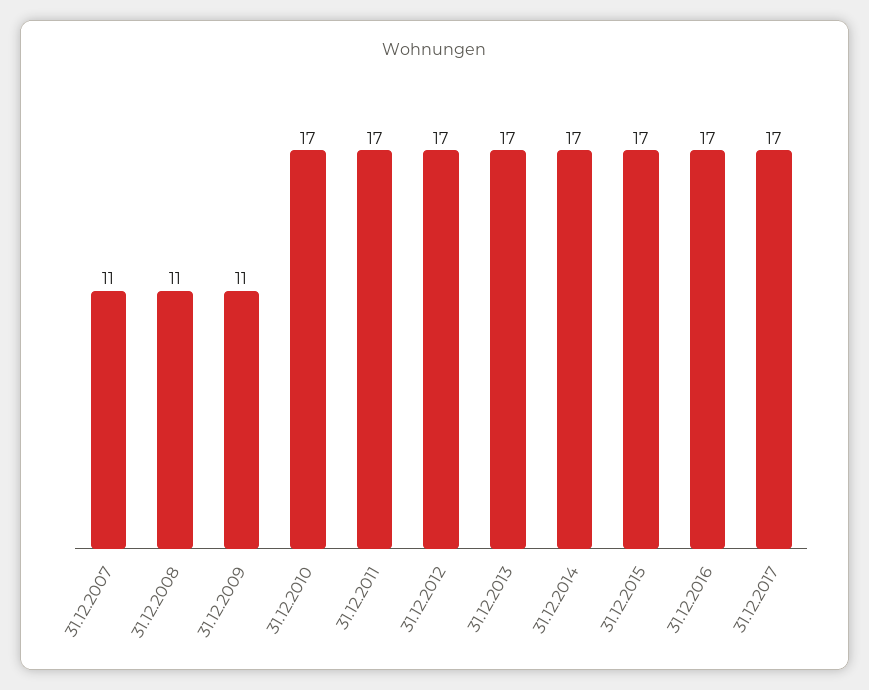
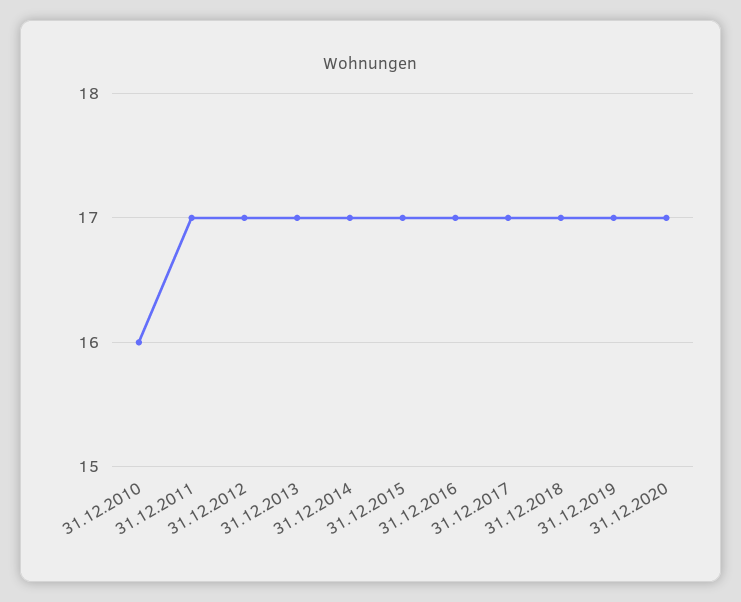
31.12.2007: 11 -> none
31.12.2008: 11 -> none
31.12.2009: 11 -> none
31.12.2010: 17 -> 16
31.12.2018: none -> 17
31.12.2019: none -> 17
31.12.2020: none -> 17

